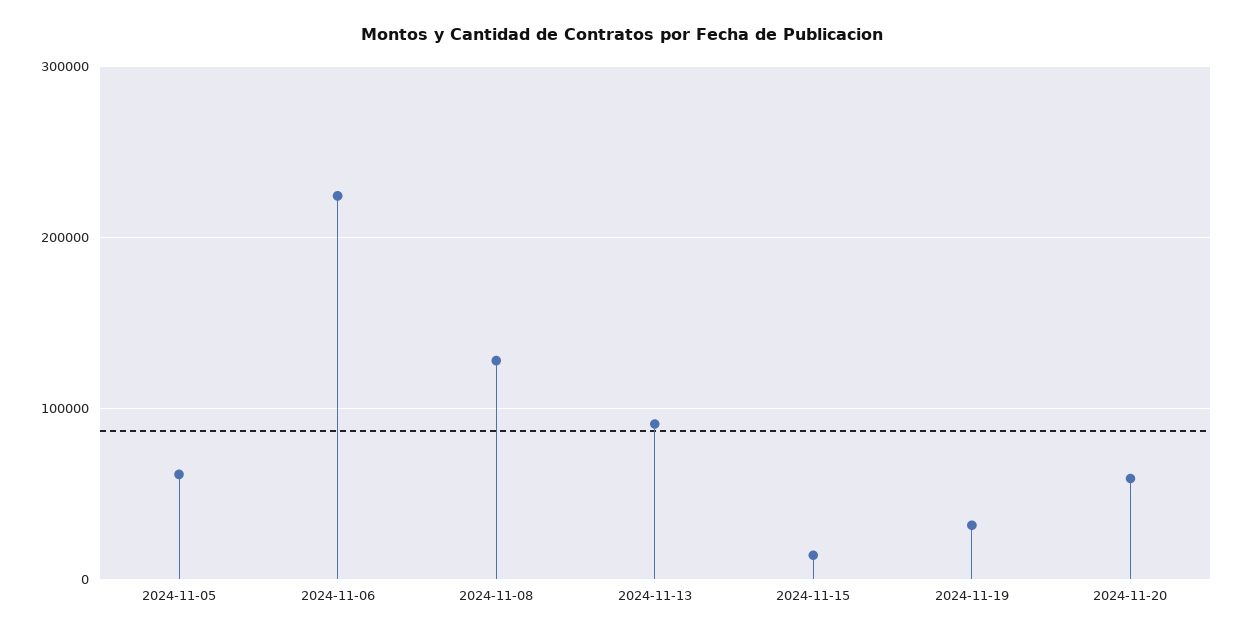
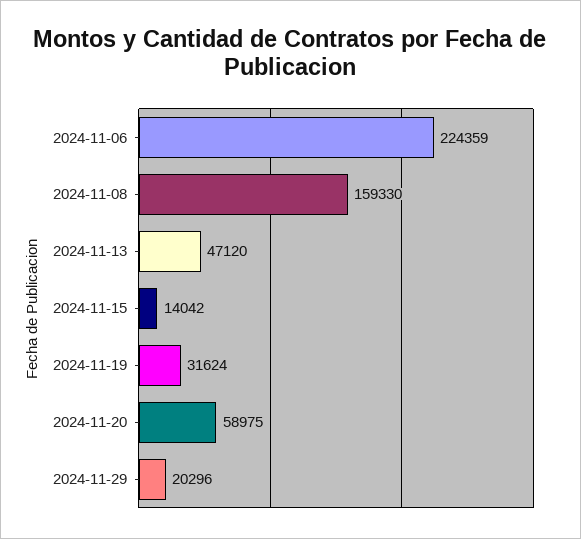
2024-11-05: 60000 -> none
2024-11-08: 130000 -> 159330
2024-11-13: 90000 -> 47120
2024-11-29: none -> 20296

